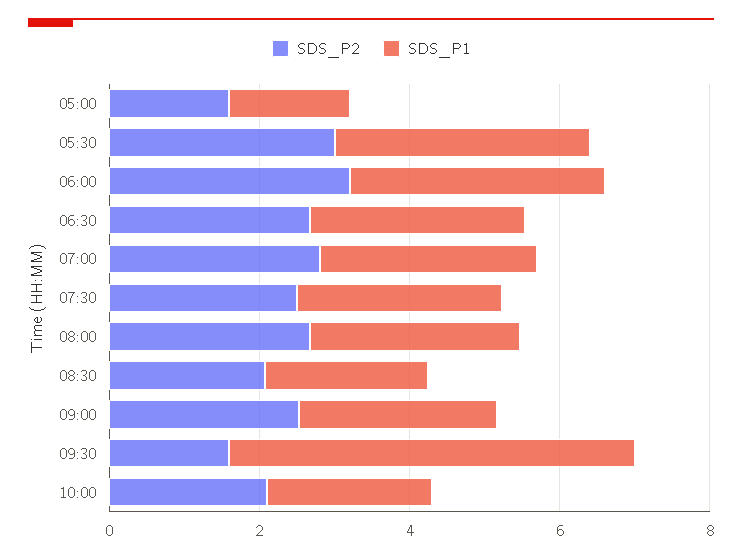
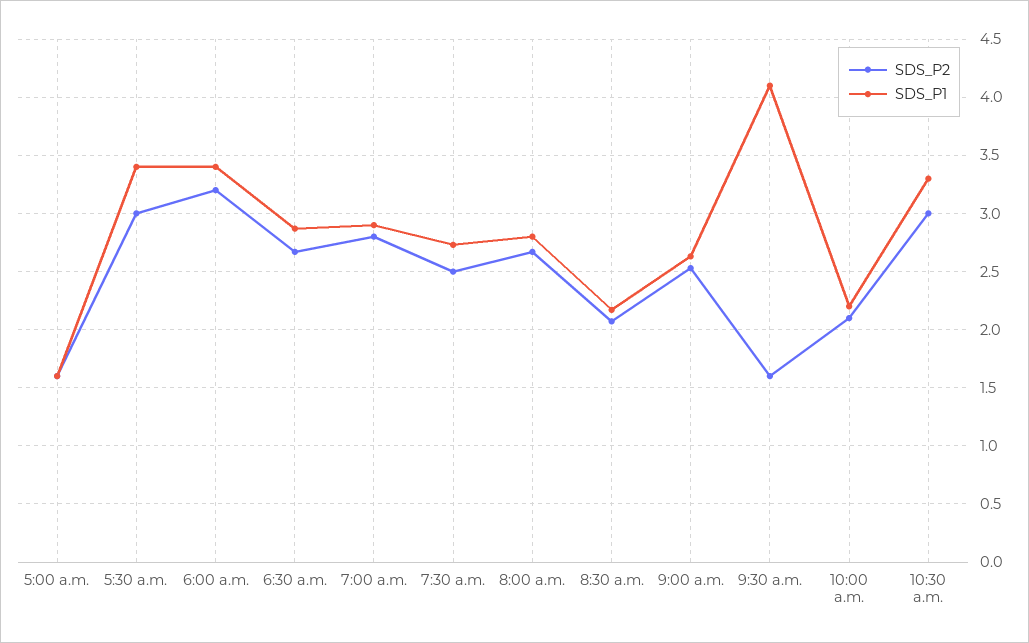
SDS_P1, 09:30: 5.5 -> 4.1
SDS_P2, 10:30 a.m.: none -> 3
SDS_P1, 10:30 a.m.: none -> 3.3

